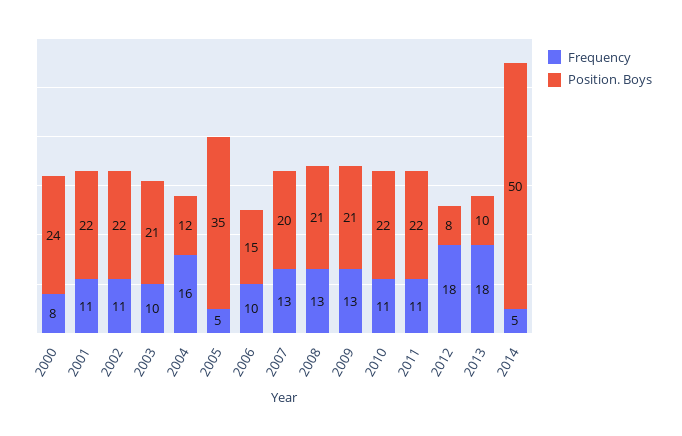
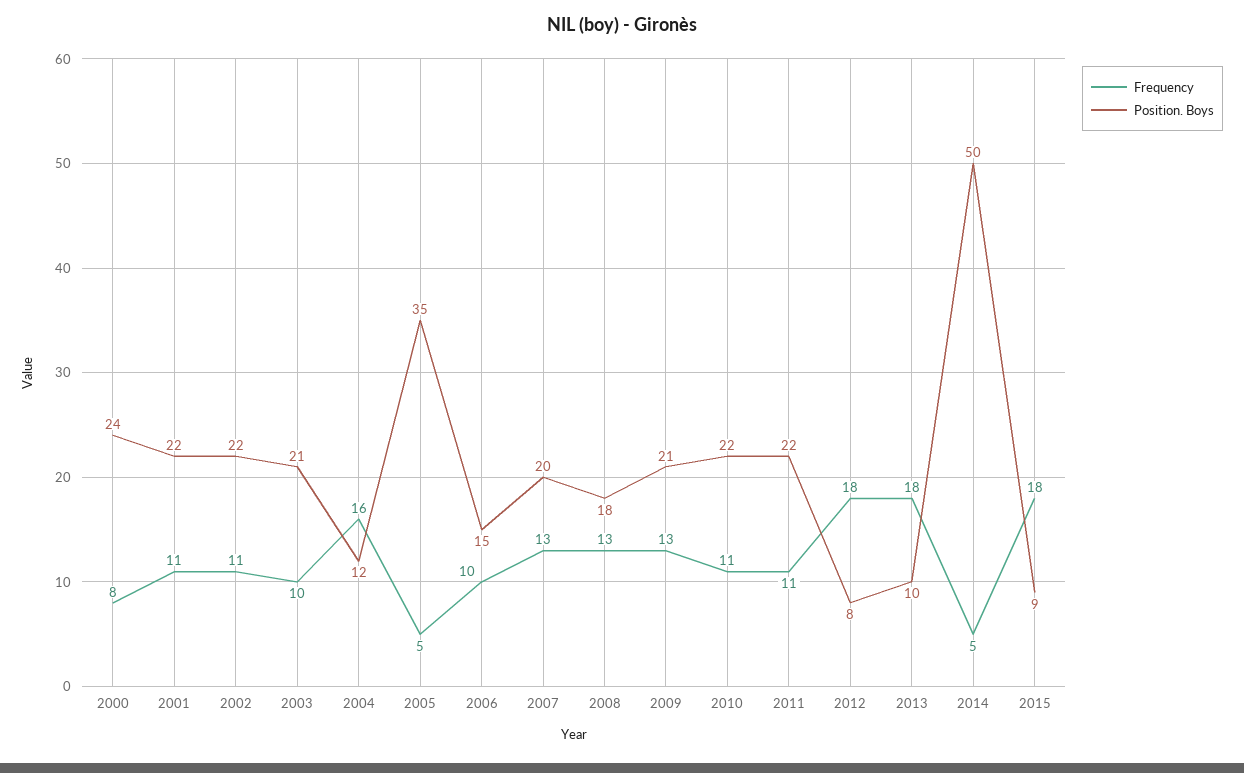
Position. Boys, 2008: 21 -> 18
Frequency, 2015: none -> 18
Position. Boys, 2015: none -> 9

